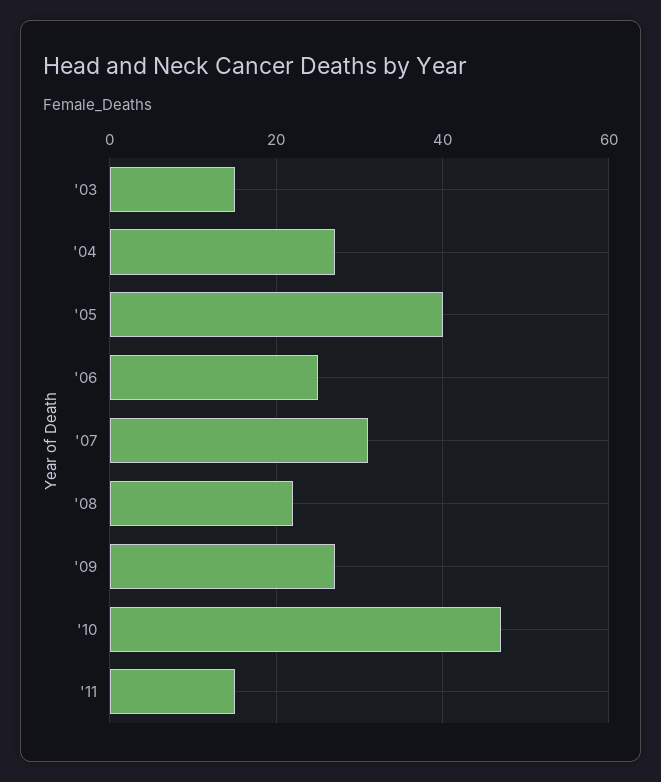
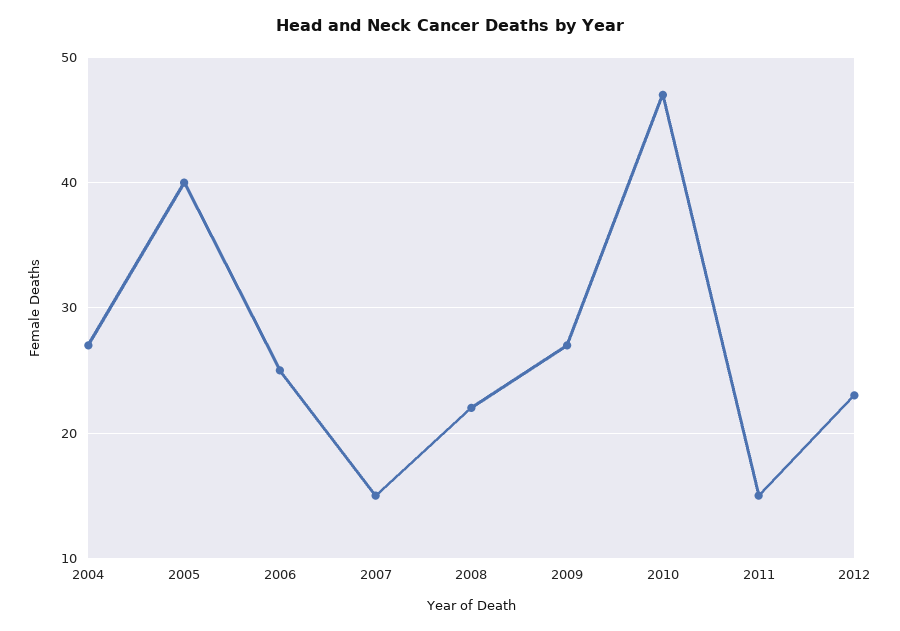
'03: 15 -> none
'07: 30 -> 15
2012: none -> 23

